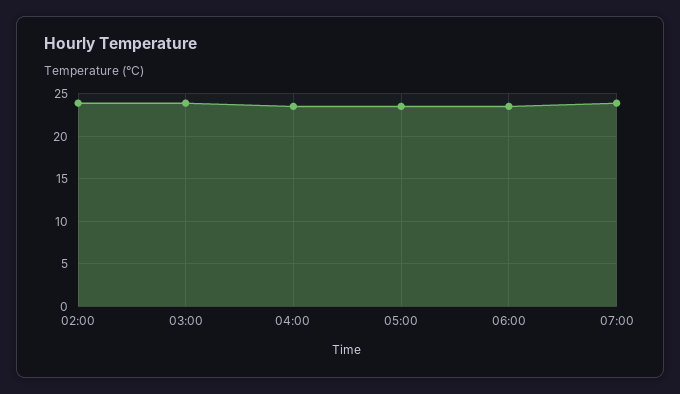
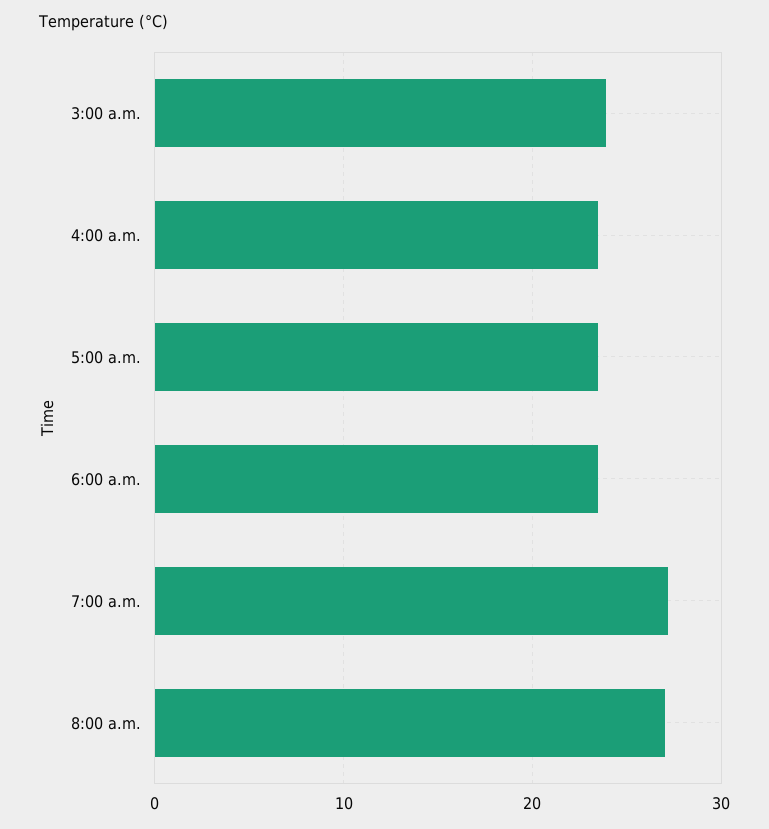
02:00: 24 -> none
07:00: 24 -> 27
8:00 a.m.: none -> 27

